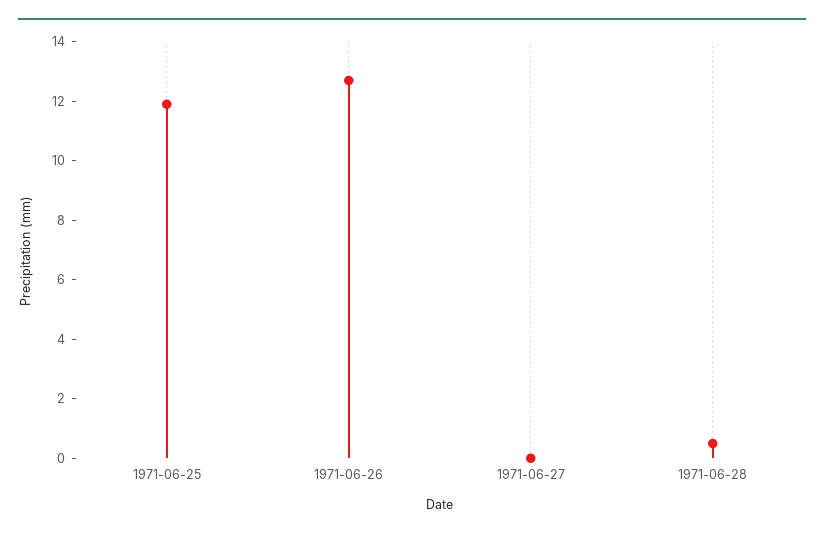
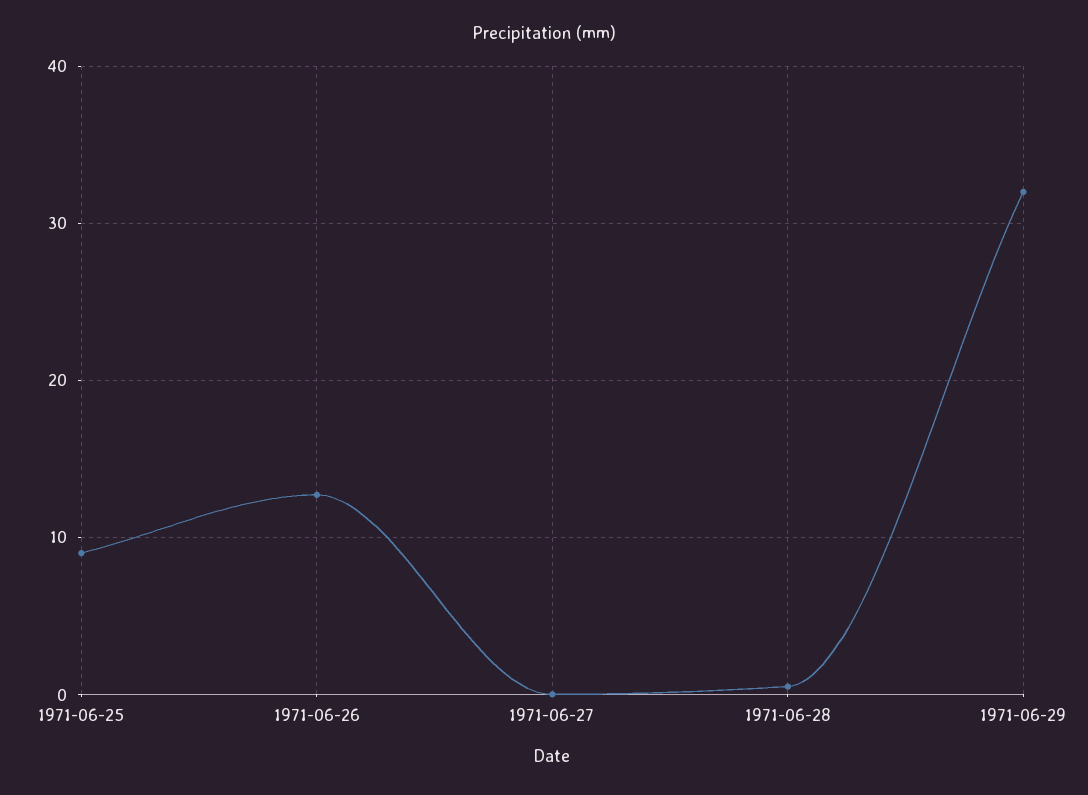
1971-06-25: 12 -> 9
1971-06-29: none -> 32

